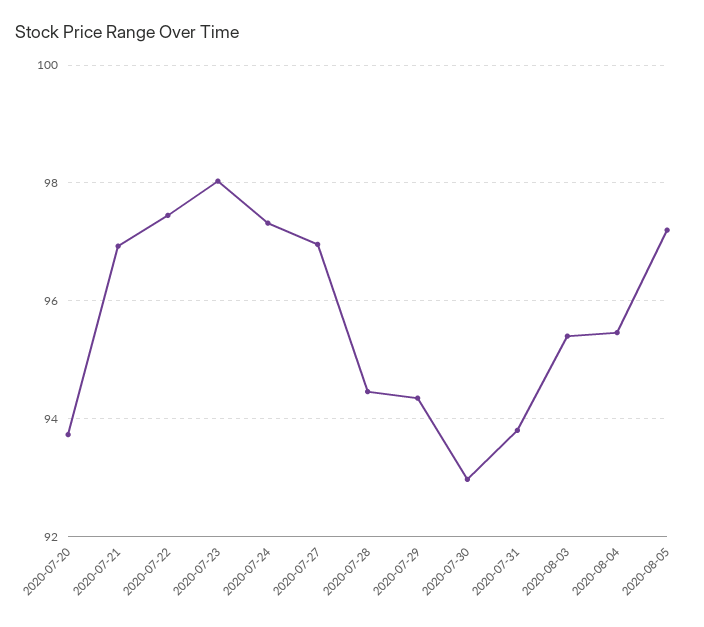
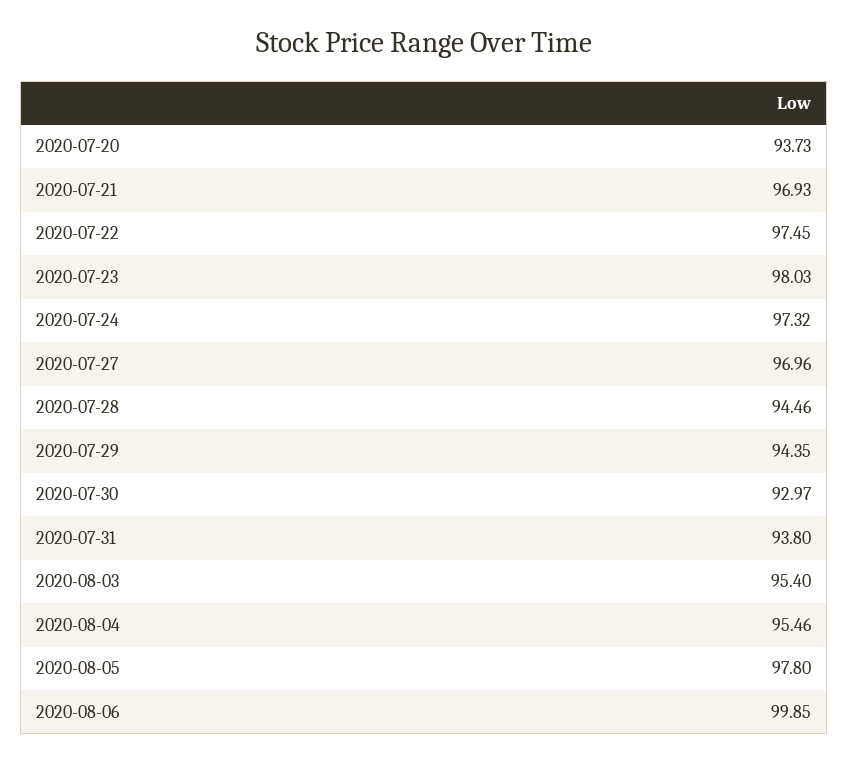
2020-08-05: 97.2 -> 97.8
2020-08-06: none -> 99.85

